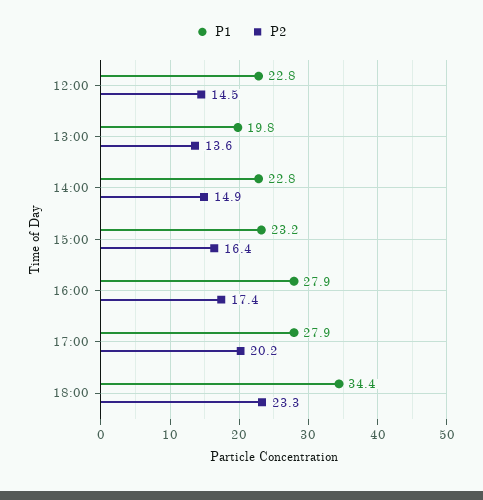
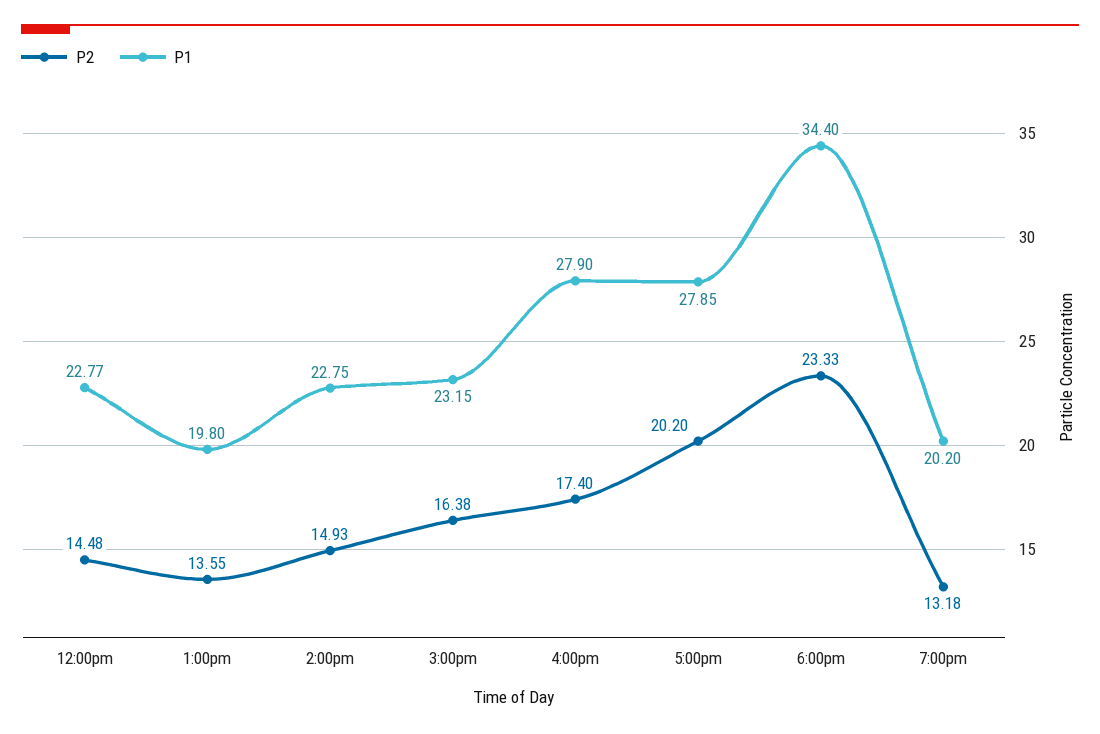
P2, 7:00pm: none -> 13.18
P1, 7:00pm: none -> 20.2

